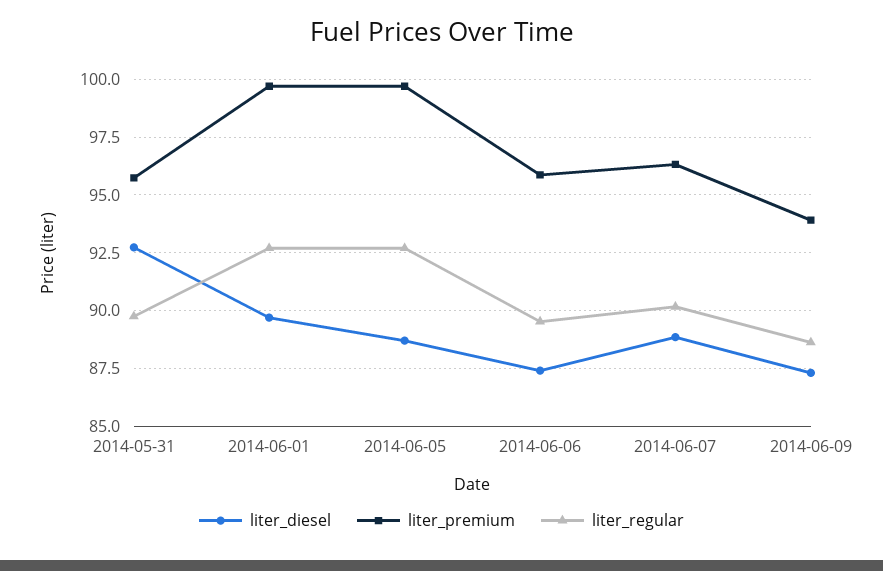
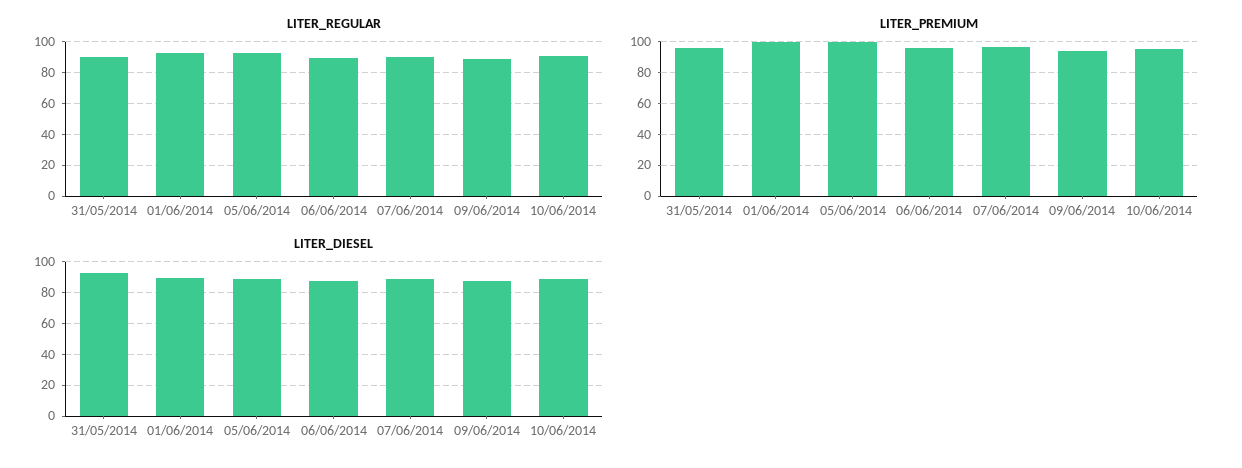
liter_regular, 10/06/2014: none -> 90
liter_premium, 10/06/2014: none -> 95
liter_diesel, 10/06/2014: none -> 90

